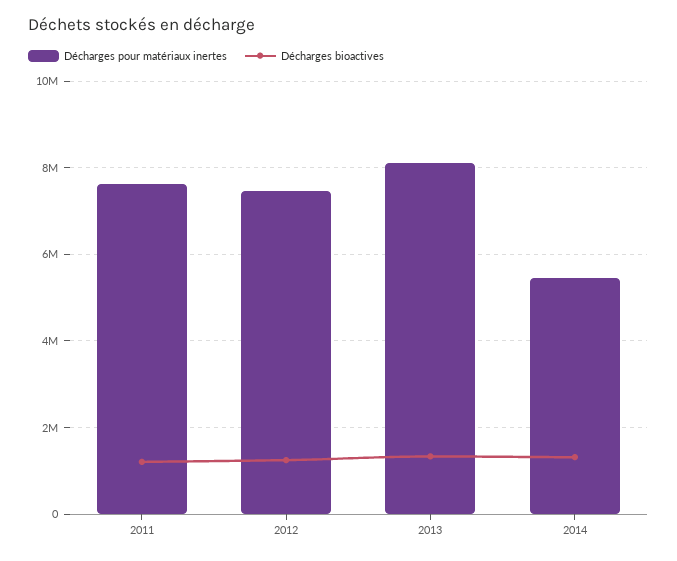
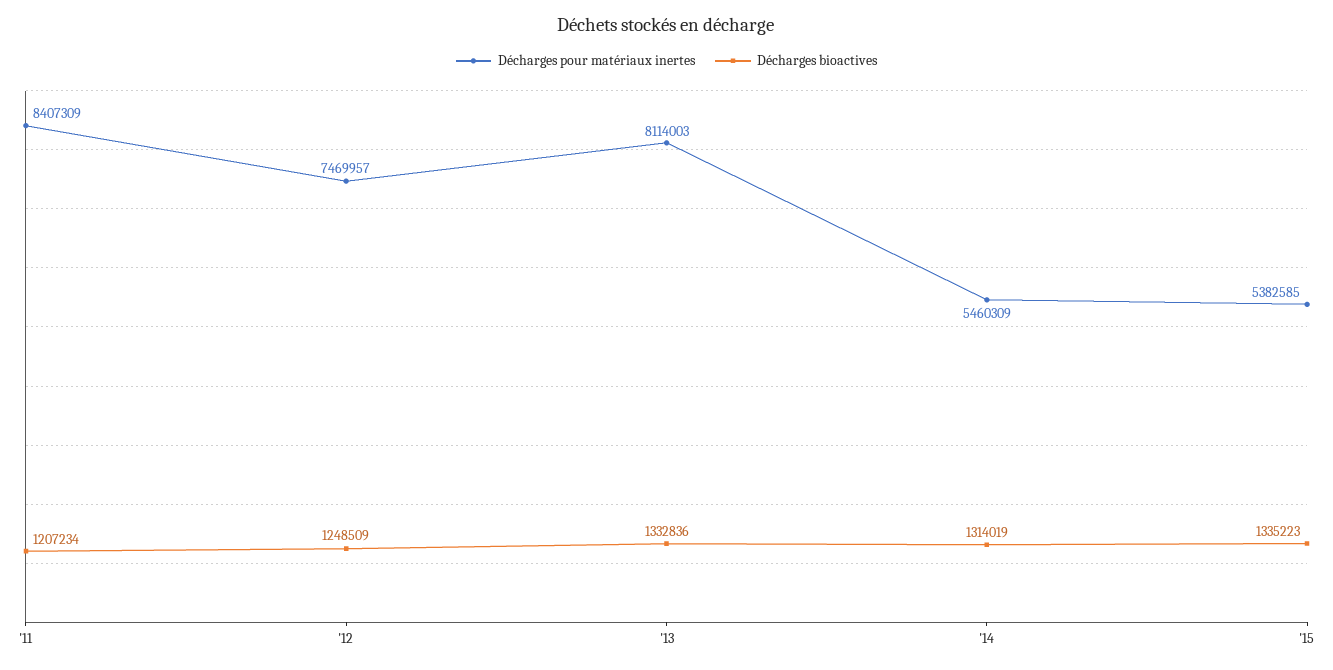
Décharges pour matériaux inertes, 2011: 7600000 -> 8407309
Décharges pour matériaux inertes, '15: none -> 5382585
Décharges bioactives, '15: none -> 1335223

